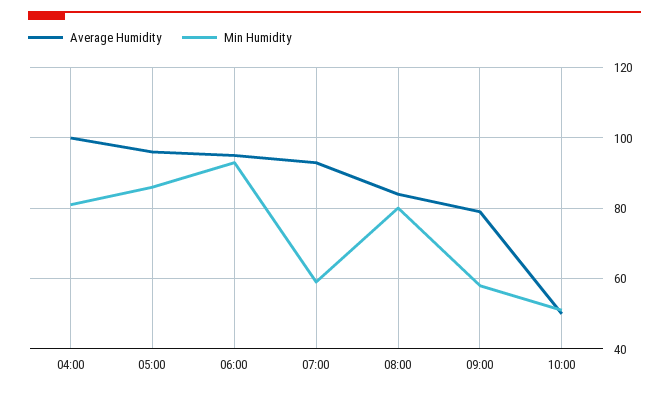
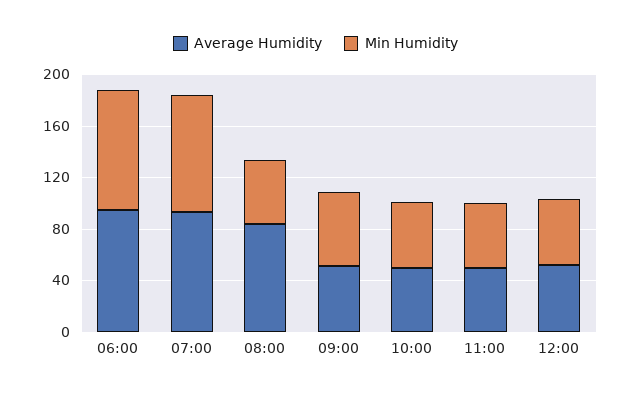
Average Humidity, 04:00: 100 -> none
Min Humidity, 04:00: 80 -> none
Average Humidity, 05:00: 95 -> none
Min Humidity, 05:00: 85 -> none
Min Humidity, 07:00: 60 -> 90
Min Humidity, 08:00: 80 -> 50
Average Humidity, 09:00: 80 -> 50
Average Humidity, 11:00: none -> 50
Min Humidity, 11:00: none -> 50
Average Humidity, 12:00: none -> 50
Min Humidity, 12:00: none -> 50

